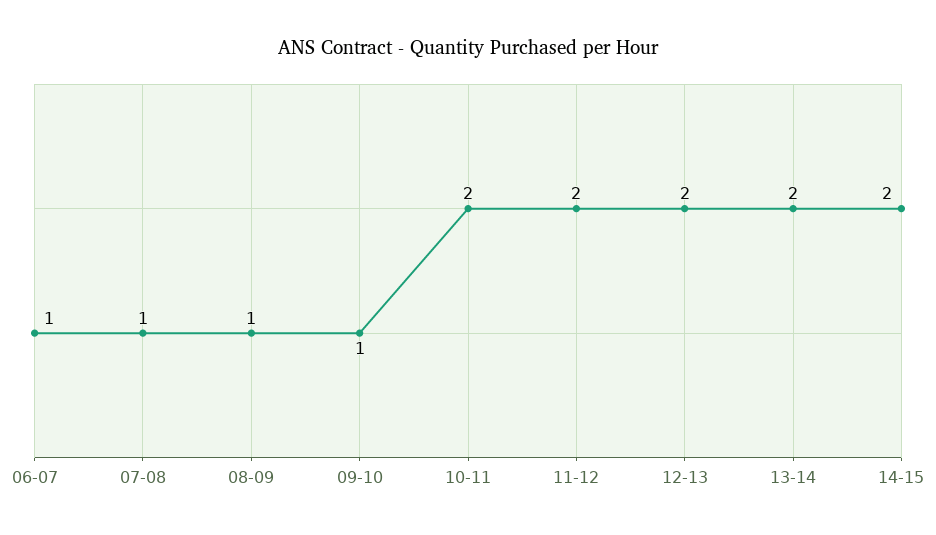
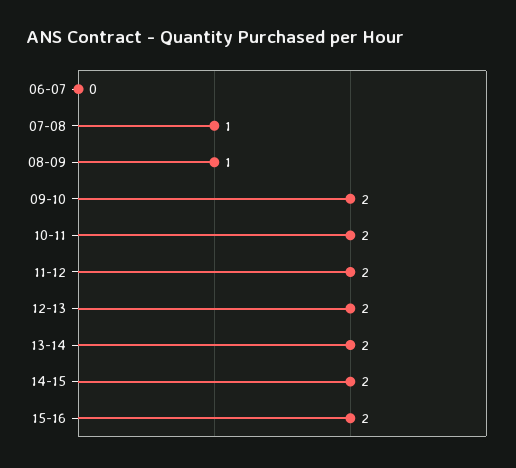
06-07: 1 -> 0
09-10: 1 -> 2
15-16: none -> 2

